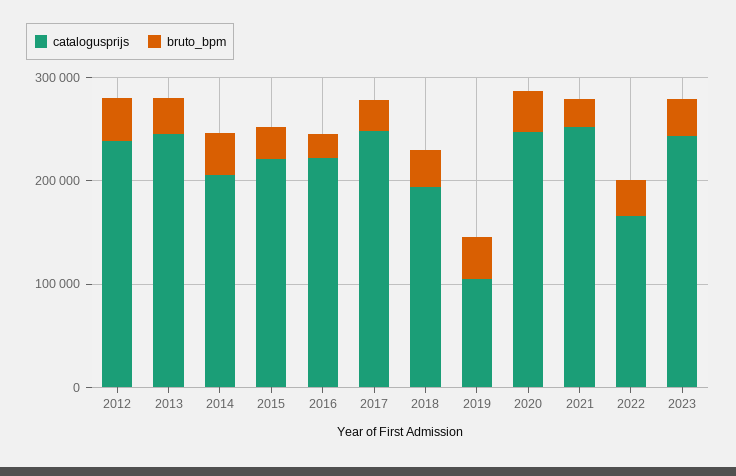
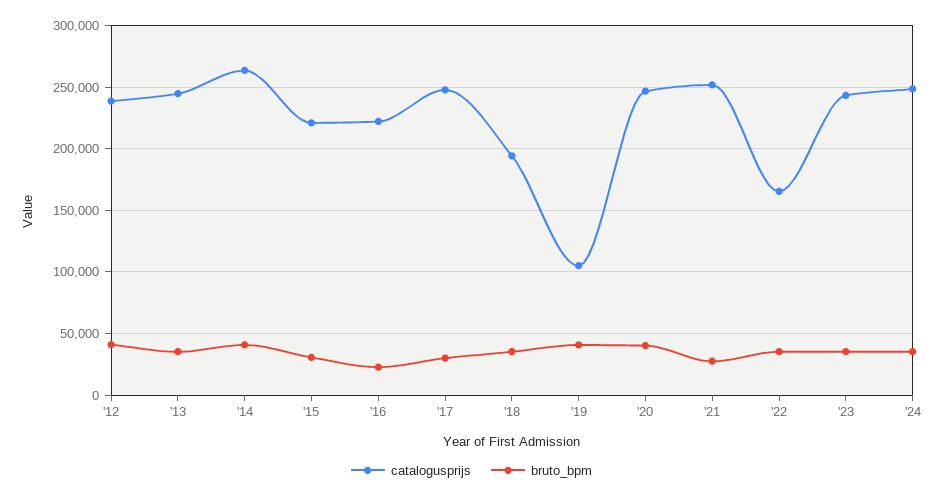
catalogusprijs, 2014: 200000 -> 265000
catalogusprijs, '24: none -> 250000
bruto_bpm, '24: none -> 35000

